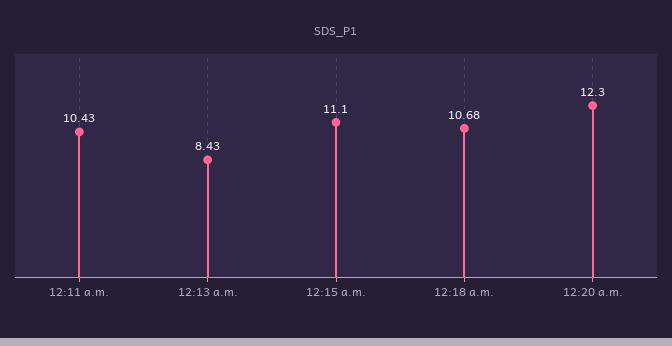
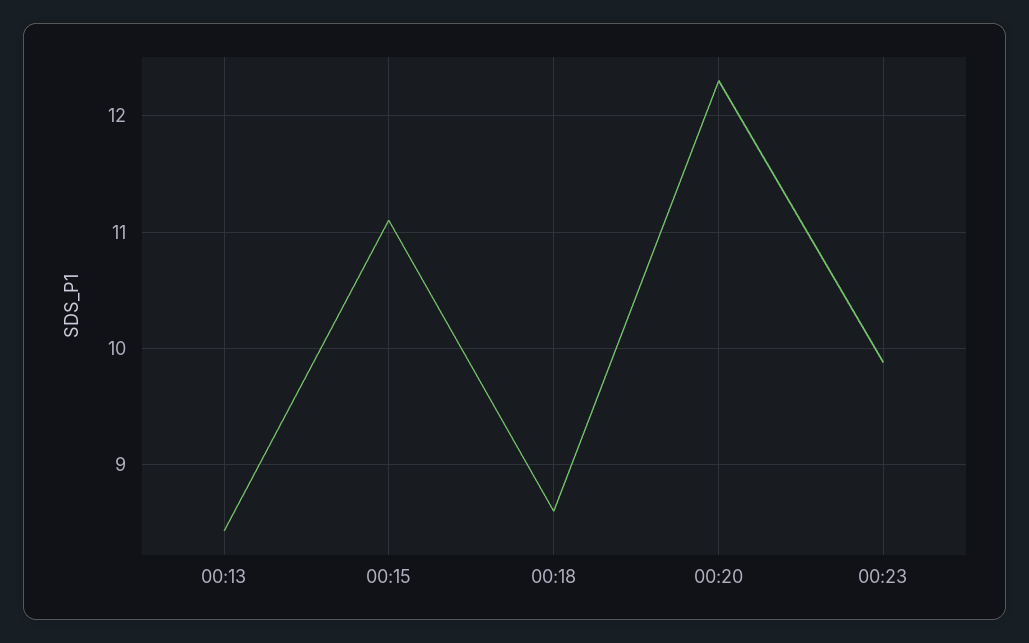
12:11 a.m.: 10.43 -> none
12:18 a.m.: 10.68 -> 8.6
00:23: none -> 9.9

